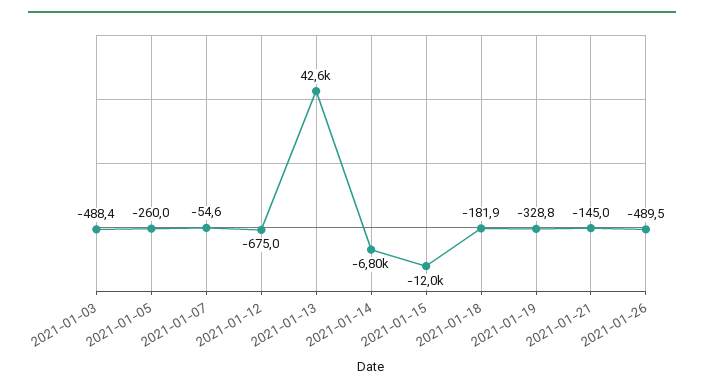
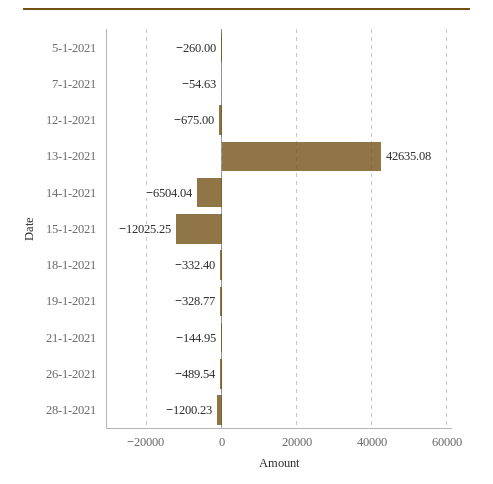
2021-01-03: -488.4 -> none
2021-01-14: -6800 -> -6504.04
2021-01-18: -181.9 -> -332.4
28-1-2021: none -> -1200.23

